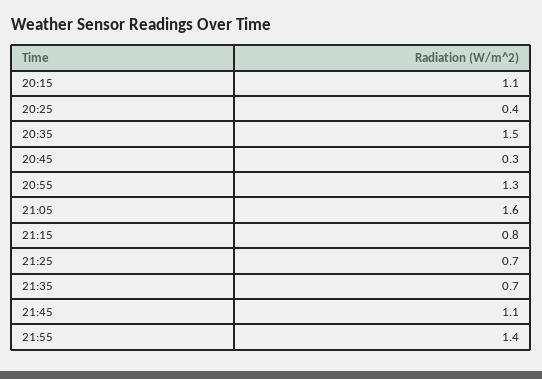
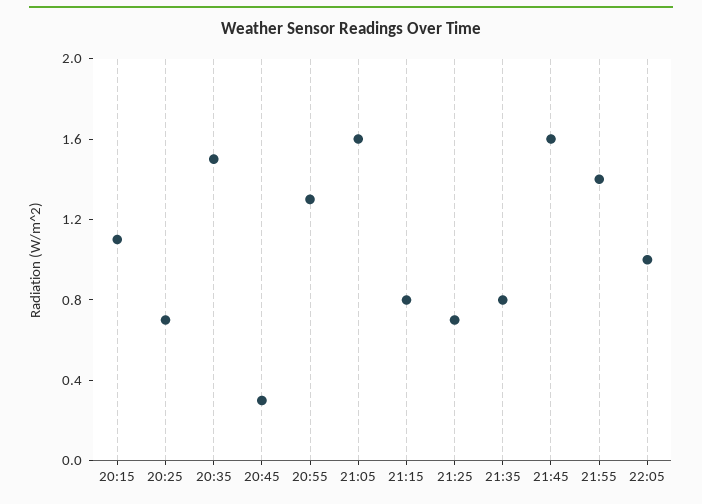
20:25: 0.4 -> 0.7
21:35: 0.7 -> 0.8
21:45: 1.1 -> 1.6
22:05: none -> 1

